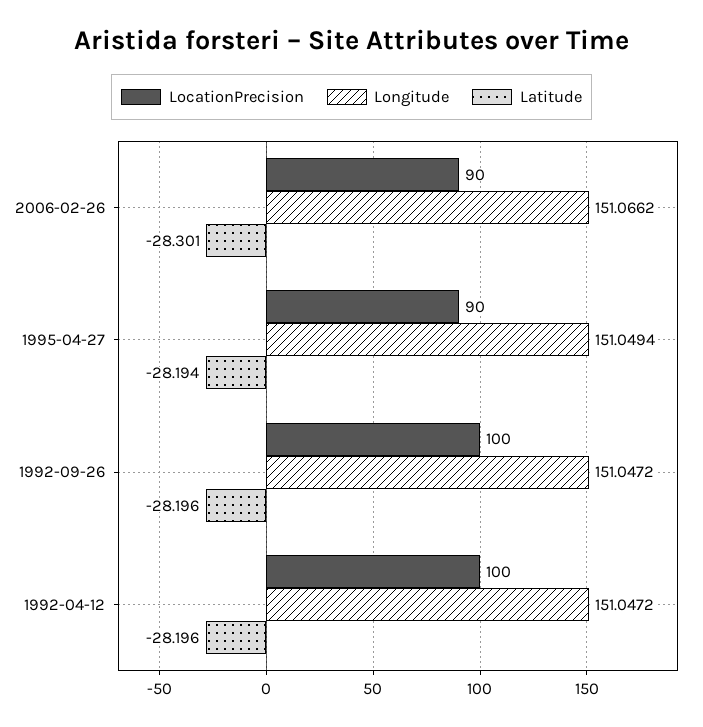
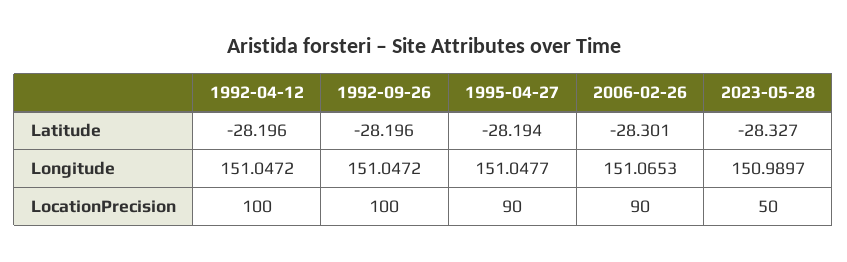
Longitude, 2006-02-26: 151.0662 -> 151.0653
Longitude, 1995-04-27: 151.0494 -> 151.0477
Latitude, 2023-05-28: none -> -28.327
Longitude, 2023-05-28: none -> 150.9897
LocationPrecision, 2023-05-28: none -> 50

